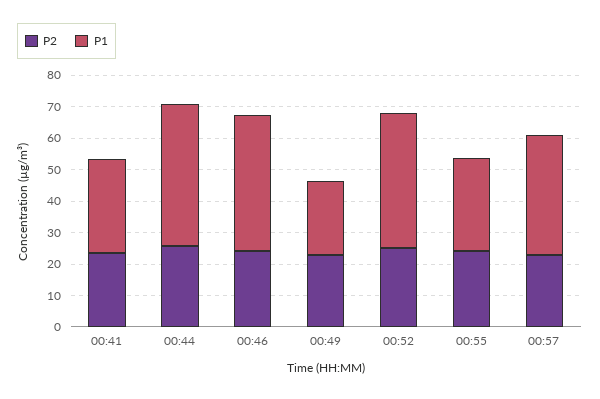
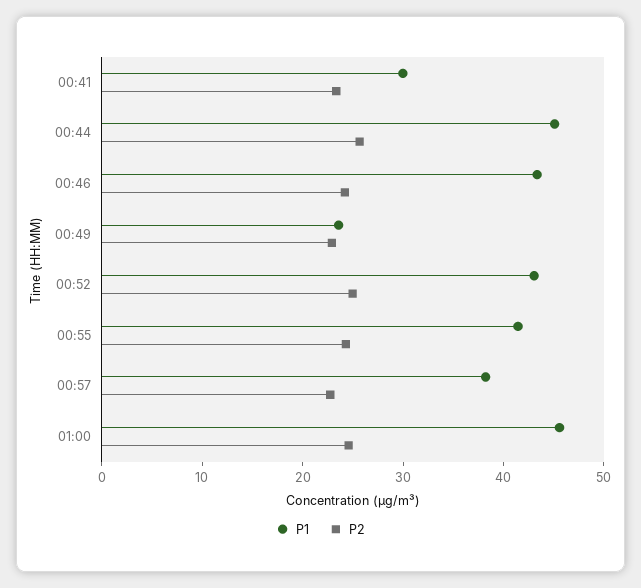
P1, 00:55: 30 -> 42
P1, 01:00: none -> 46
P2, 01:00: none -> 24

